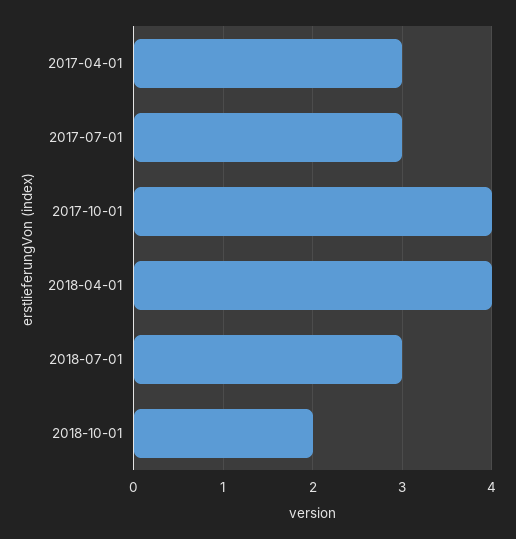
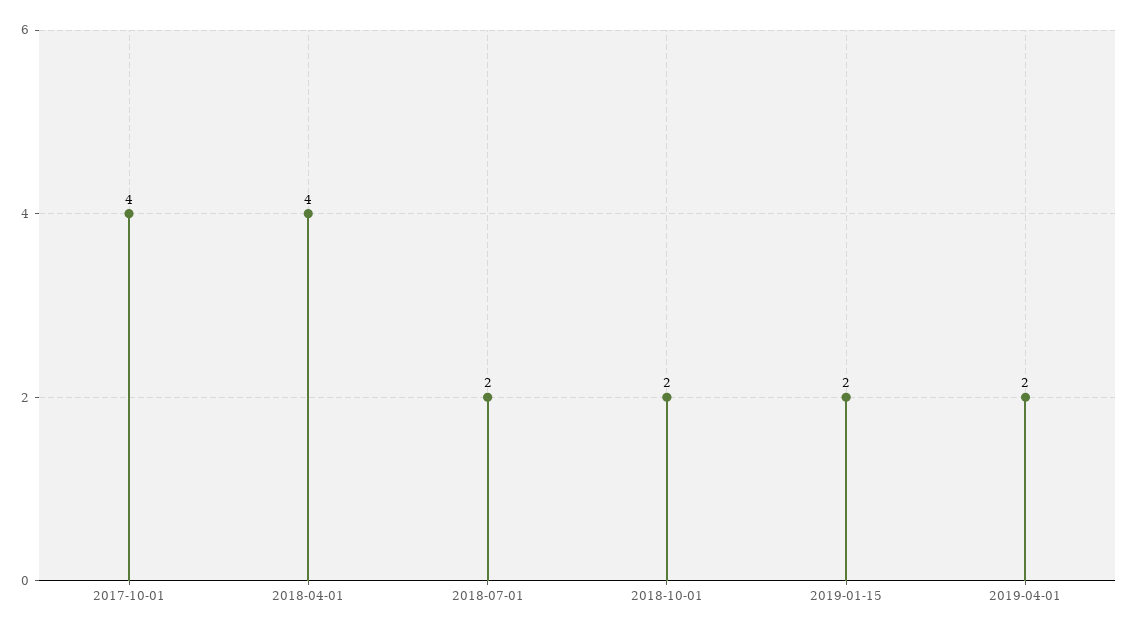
2017-04-01: 3 -> none
2017-07-01: 3 -> none
2018-07-01: 3 -> 2
2019-01-15: none -> 2
2019-04-01: none -> 2

